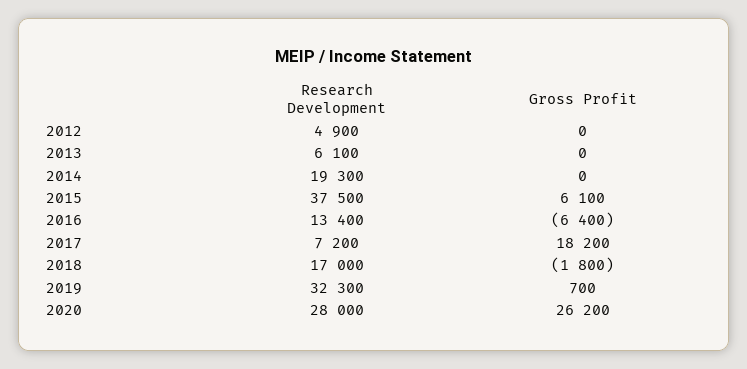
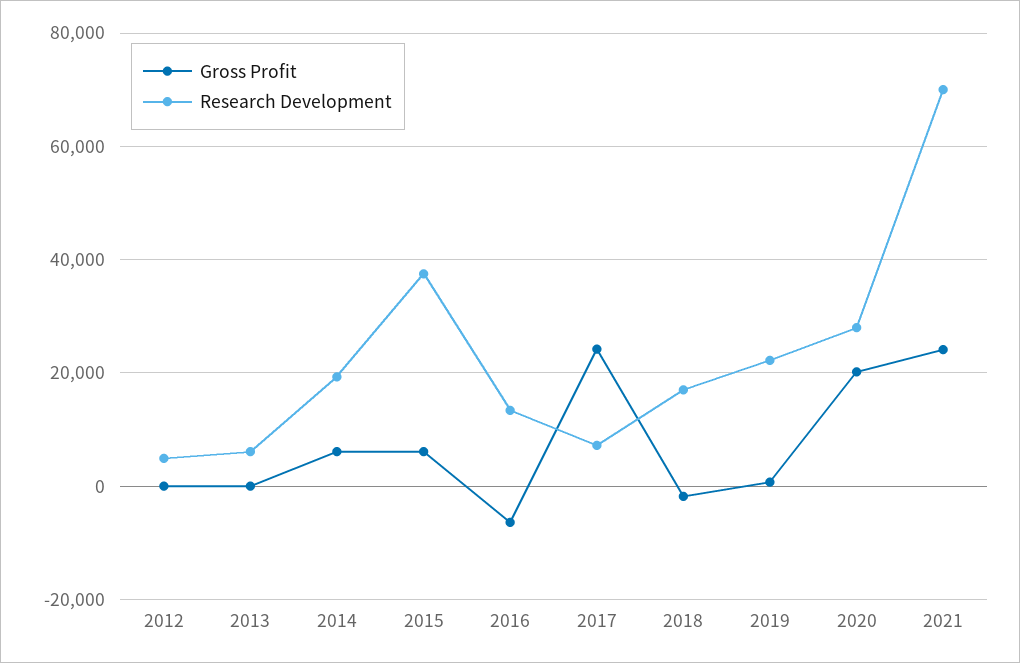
Gross Profit, 2014: 0 -> 6000
Gross Profit, 2017: 18200 -> 24000
Research Development, 2019: 32300 -> 22000
Gross Profit, 2020: 26200 -> 20000
Gross Profit, 2021: none -> 24000
Research Development, 2021: none -> 70000

